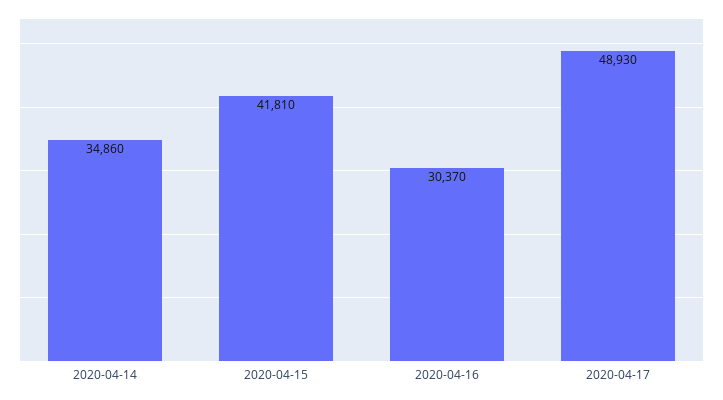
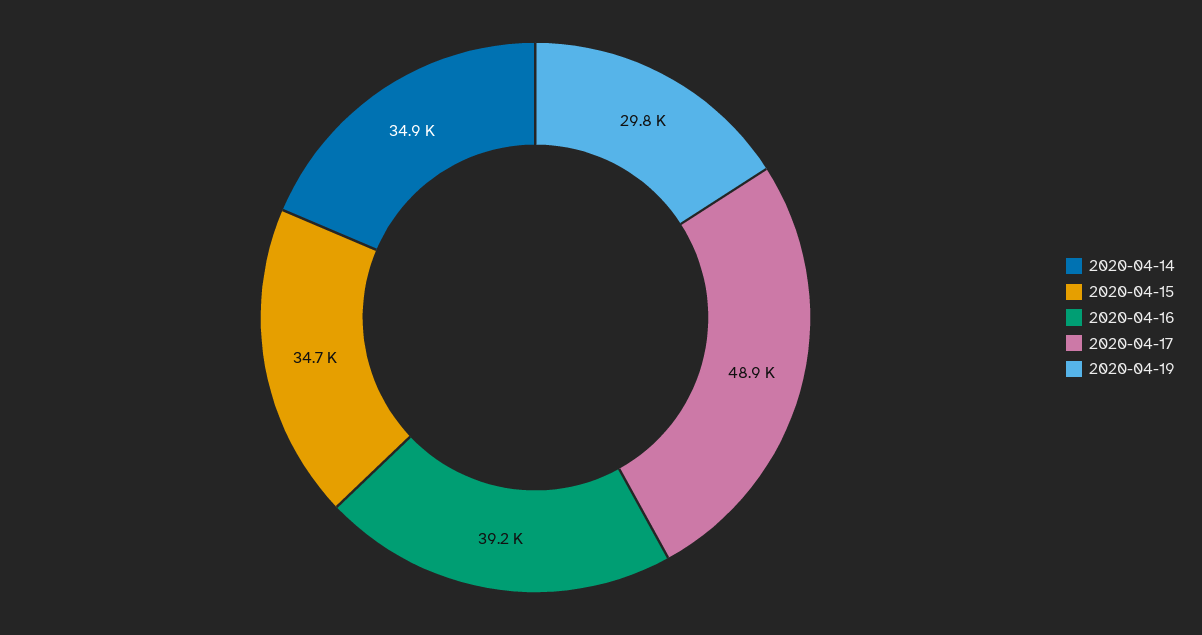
2020-04-15: 41810 -> 34700
2020-04-16: 30370 -> 39200
2020-04-19: none -> 29800

